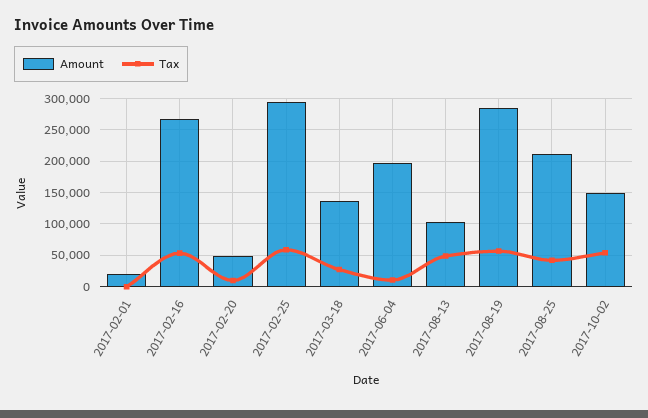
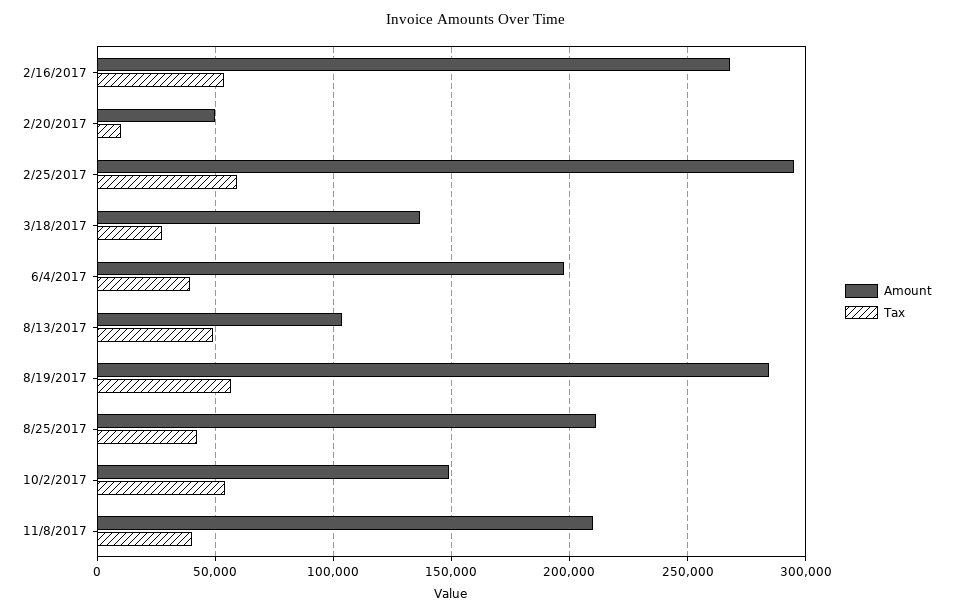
Amount, 2017-02-01: 20000 -> none
Tax, 2017-02-01: 0 -> none
Tax, 2017-06-04: 10000 -> 40000
Amount, 11/8/2017: none -> 210000
Tax, 11/8/2017: none -> 40000

